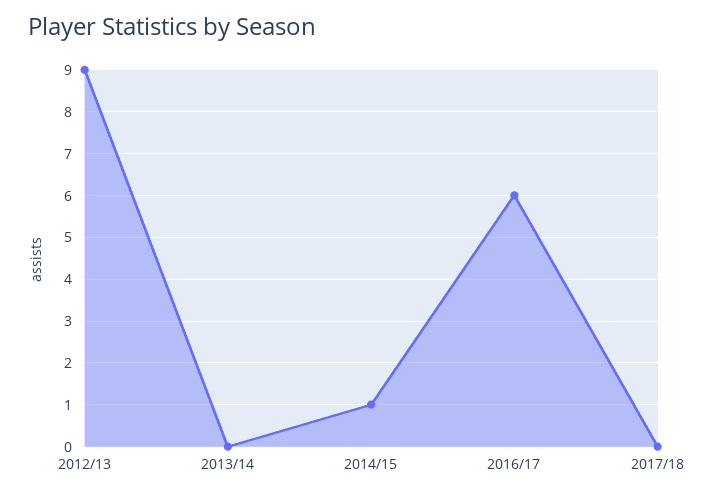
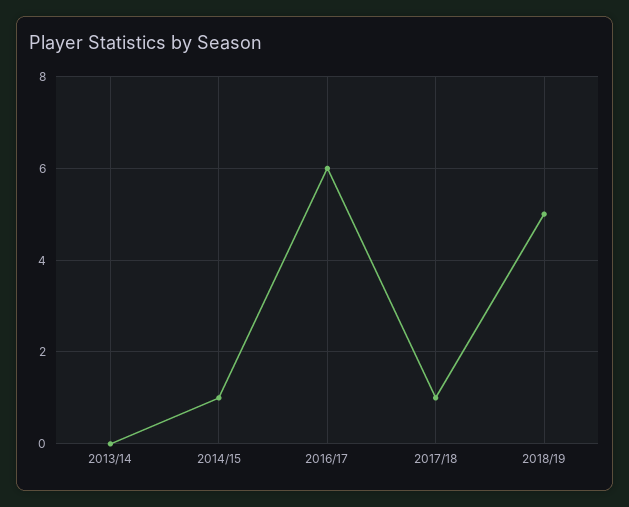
2012/13: 9 -> none
2017/18: 0 -> 1
2018/19: none -> 5

